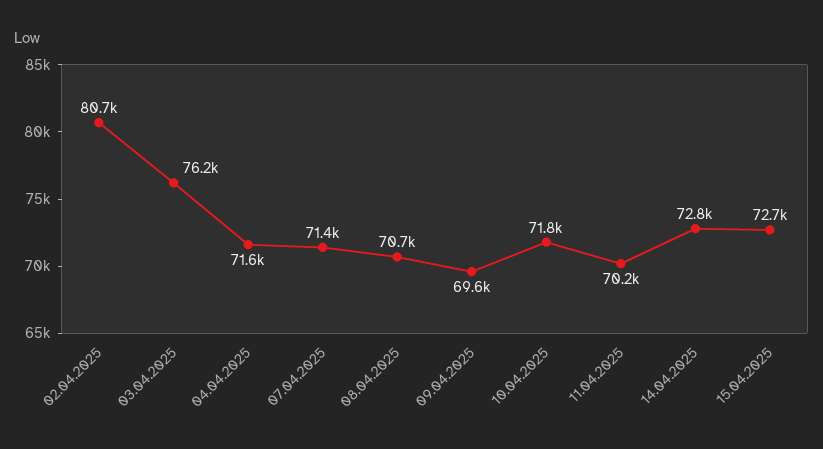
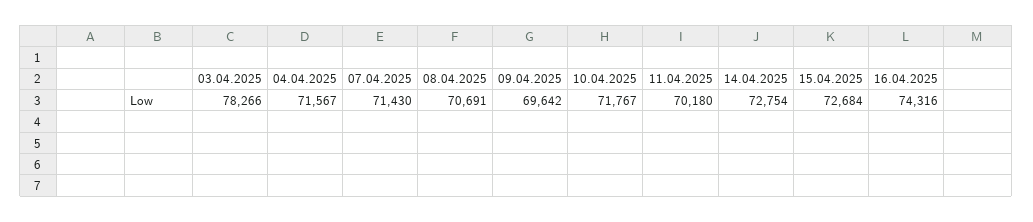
02.04.2025: 80700 -> none
03.04.2025: 76200 -> 78266
16.04.2025: none -> 74316

